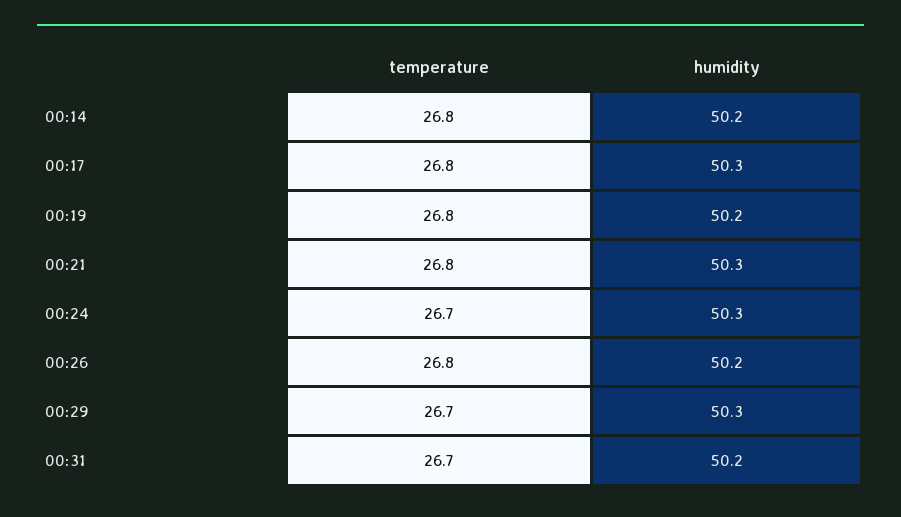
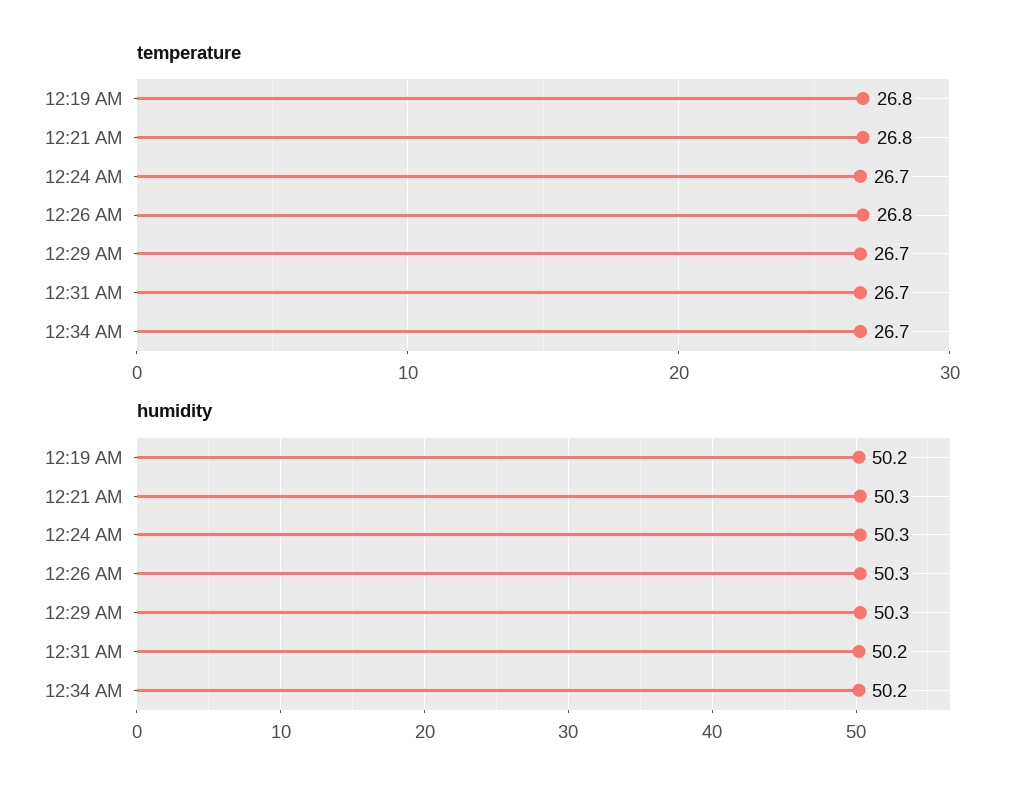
temperature, 00:14: 26.8 -> none
humidity, 00:14: 50.2 -> none
temperature, 00:17: 26.8 -> none
humidity, 00:17: 50.3 -> none
humidity, 00:26: 50.2 -> 50.3
temperature, 12:34 AM: none -> 26.7
humidity, 12:34 AM: none -> 50.2

